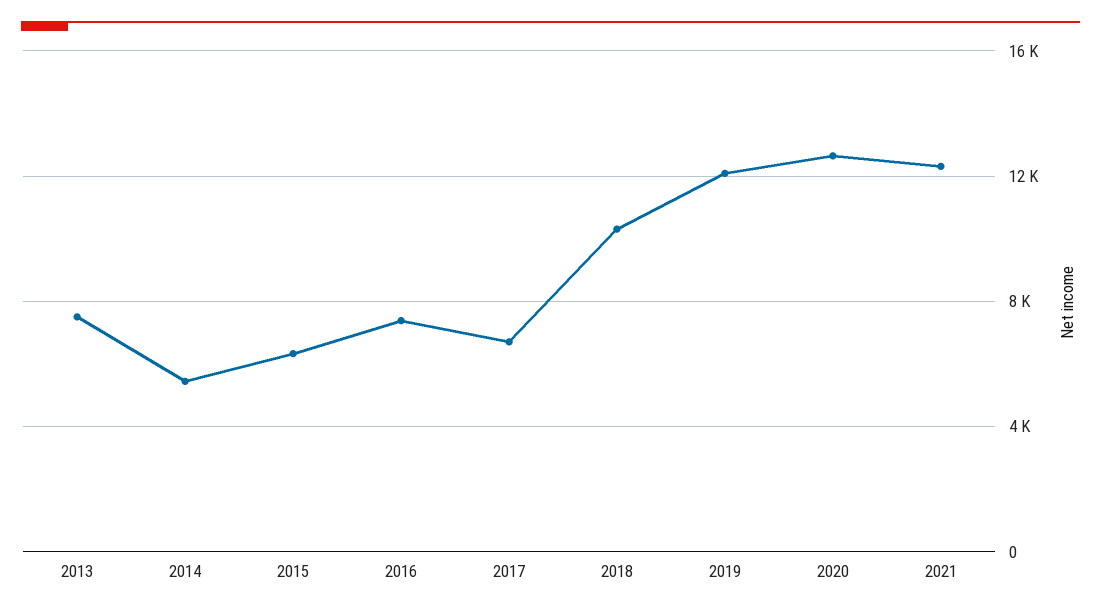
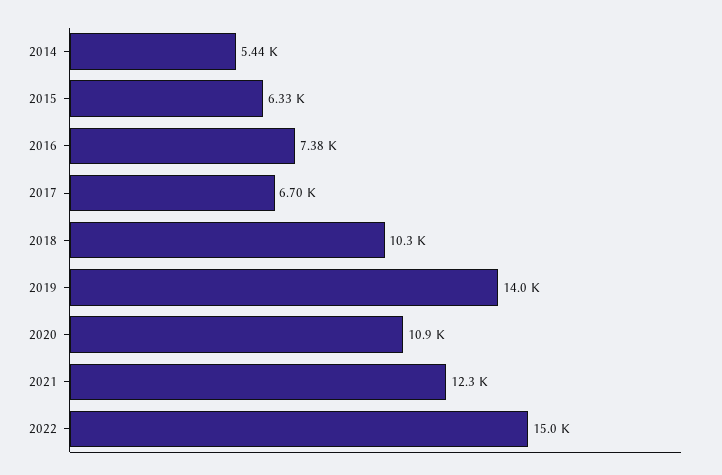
2013: 7500 -> none
2019: 12000 -> 14000
2020: 12500 -> 10900
2022: none -> 15000

